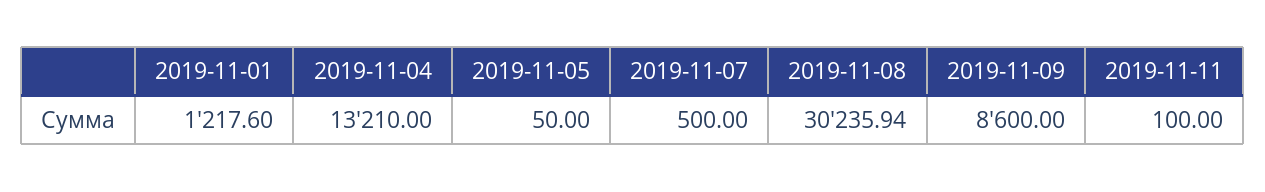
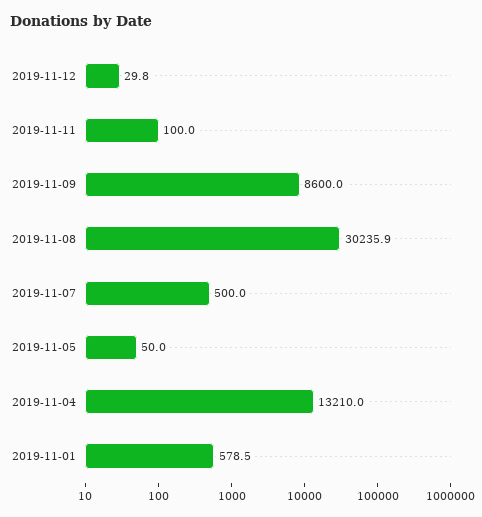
2019-11-01: 1217.6 -> 578.5
2019-11-12: none -> 29.8

